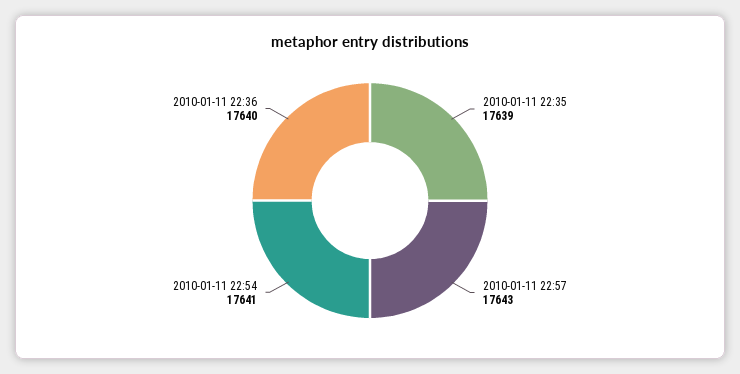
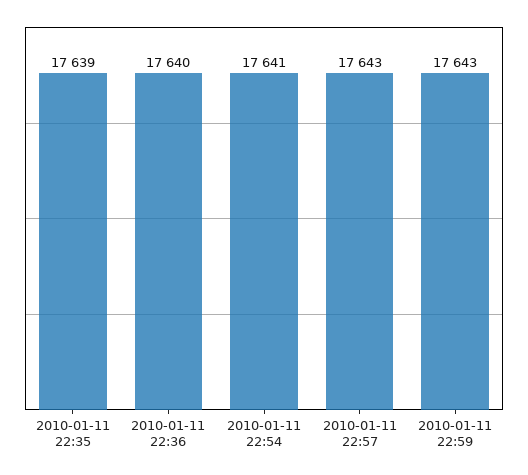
2010-01-11 22:59: none -> 17643

